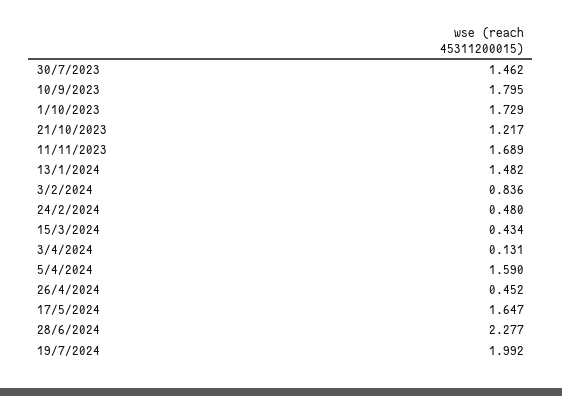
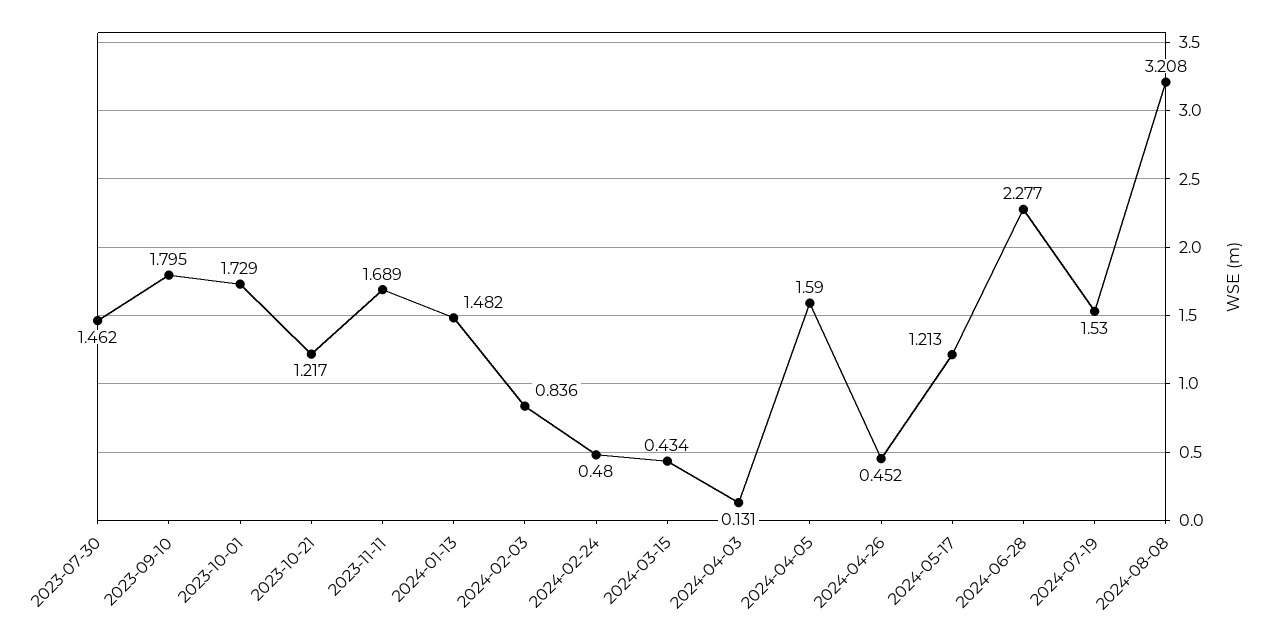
17/5/2024: 1.647 -> 1.213
19/7/2024: 1.992 -> 1.53
2024-08-08: none -> 3.208

